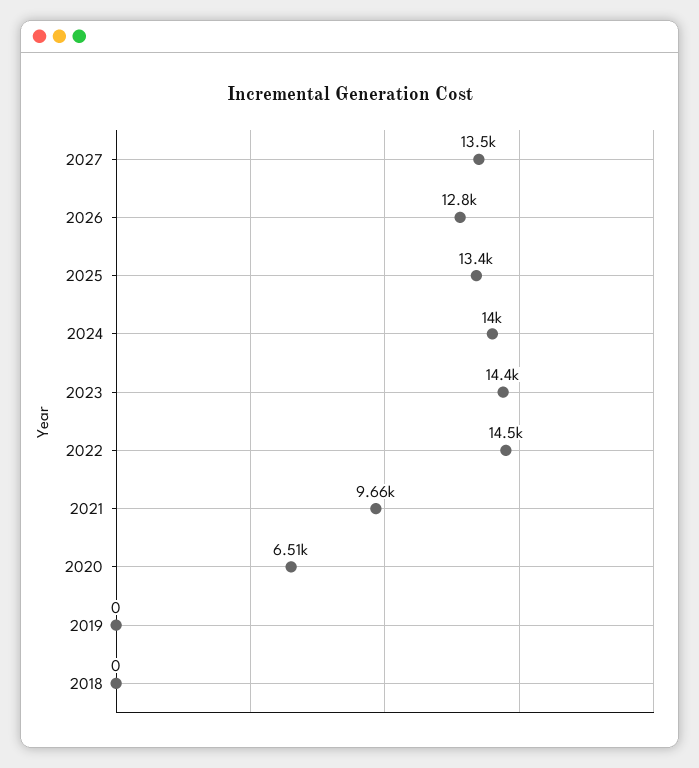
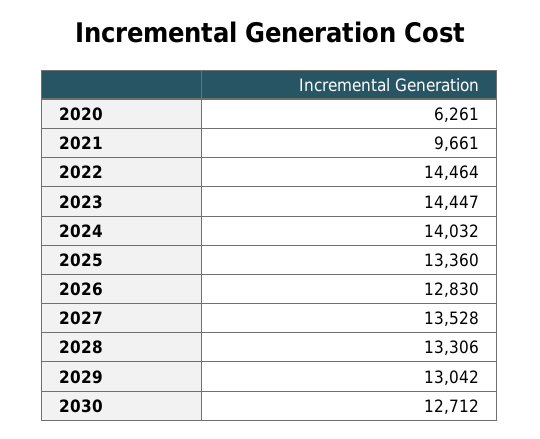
2020: 6510 -> 6261
2019: 0 -> none
2018: 0 -> none
2028: none -> 13306
2029: none -> 13042
2030: none -> 12712

